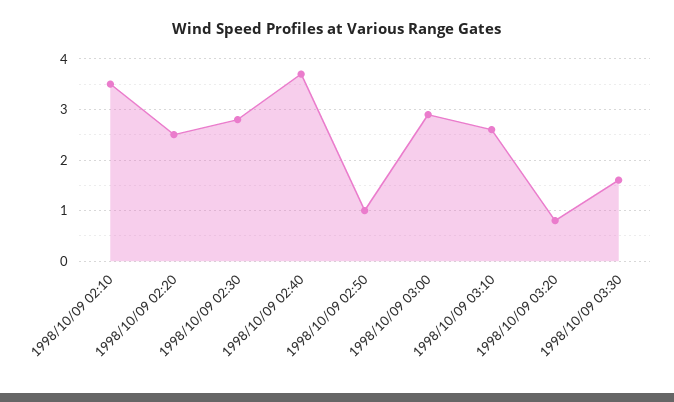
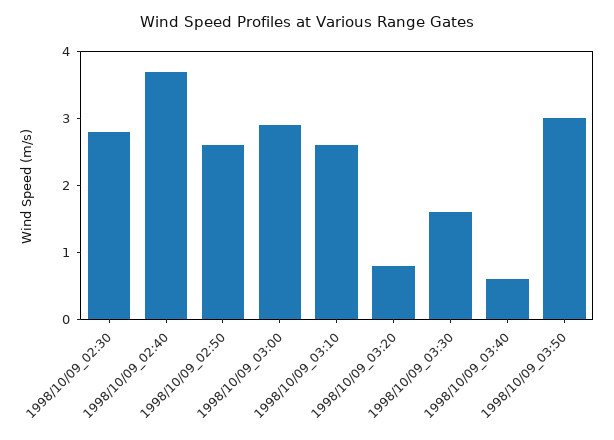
1998/10/09 02:10: 3.5 -> none
1998/10/09 02:20: 2.5 -> none
1998/10/09 02:50: 1 -> 2.5
1998/10/09_03:40: none -> 0.5
1998/10/09_03:50: none -> 3

